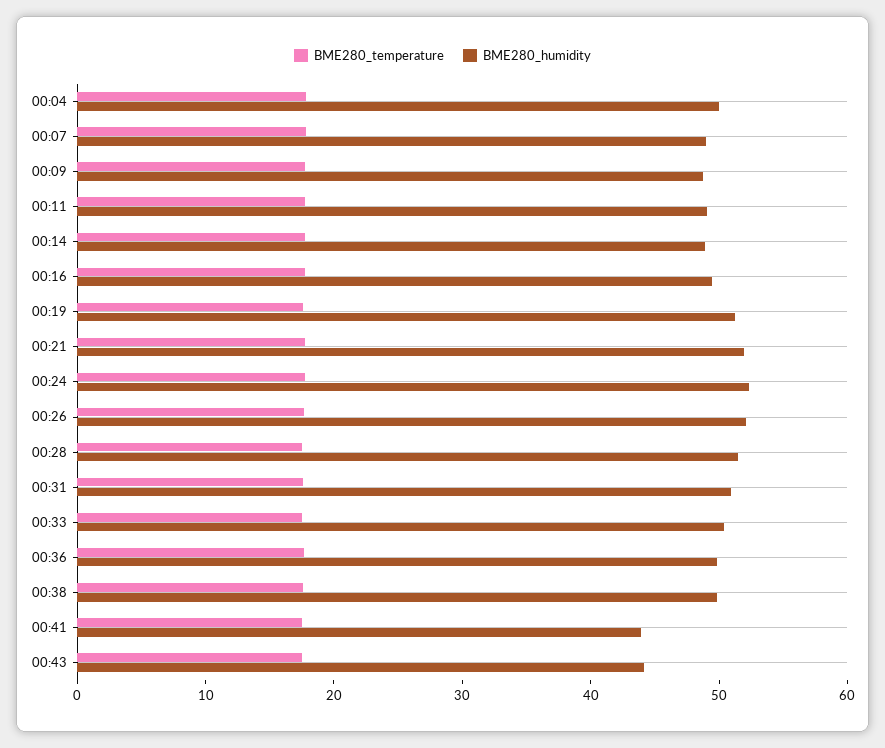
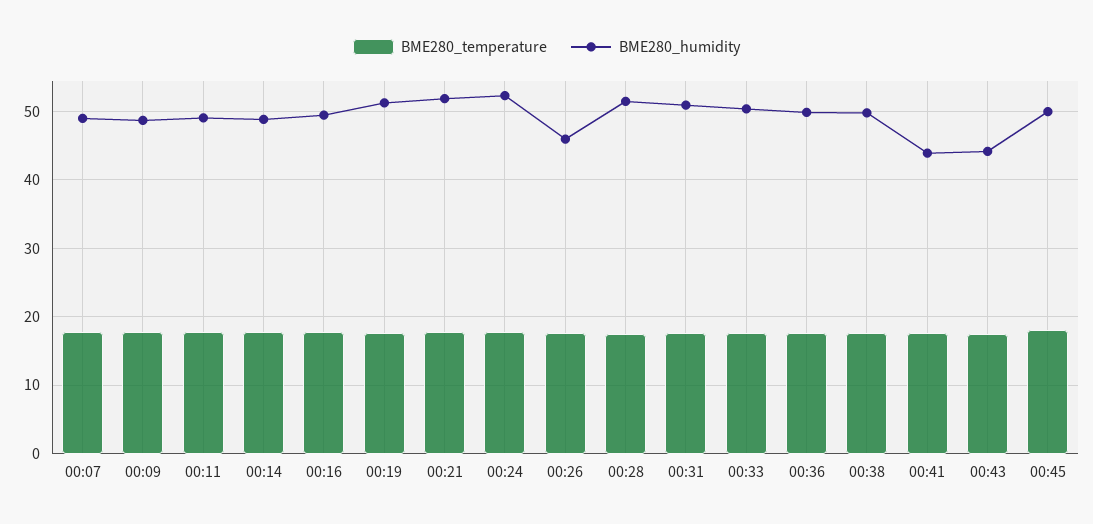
BME280_temperature, 00:04: 18 -> none
BME280_humidity, 00:04: 50 -> none
BME280_humidity, 00:26: 52 -> 46
BME280_temperature, 00:45: none -> 18
BME280_humidity, 00:45: none -> 50

